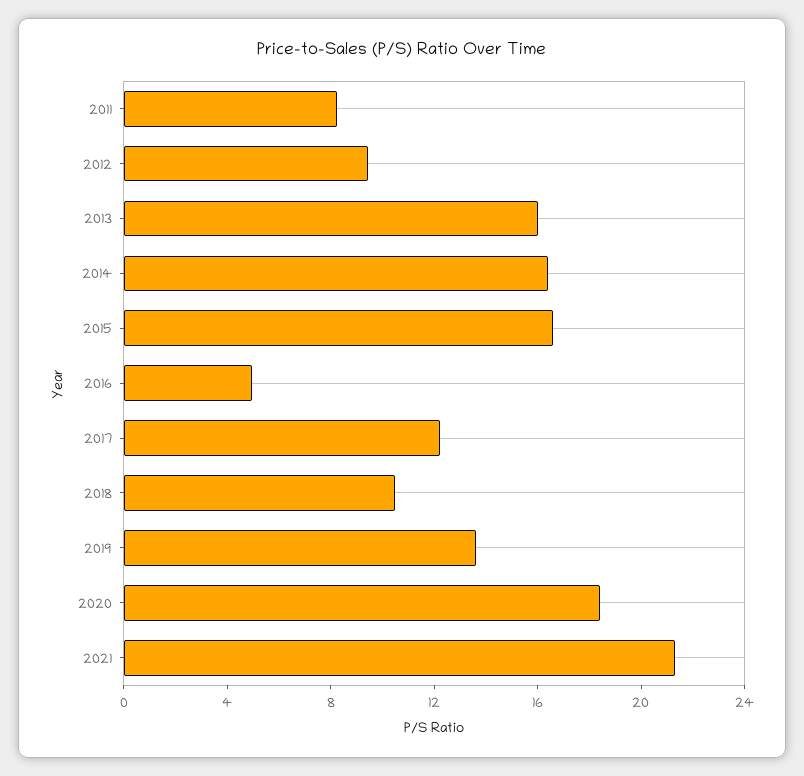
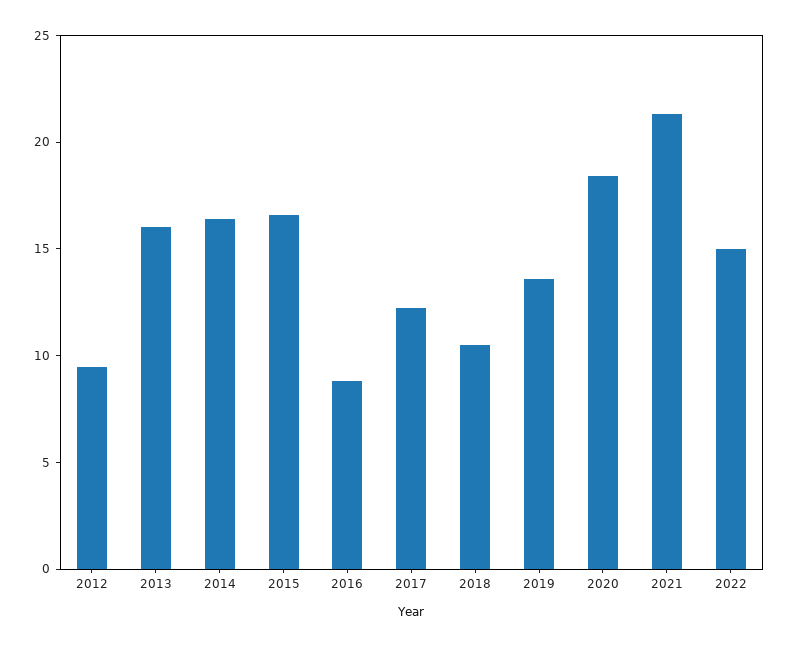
2011: 8 -> none
2016: 5 -> 9
2022: none -> 15

